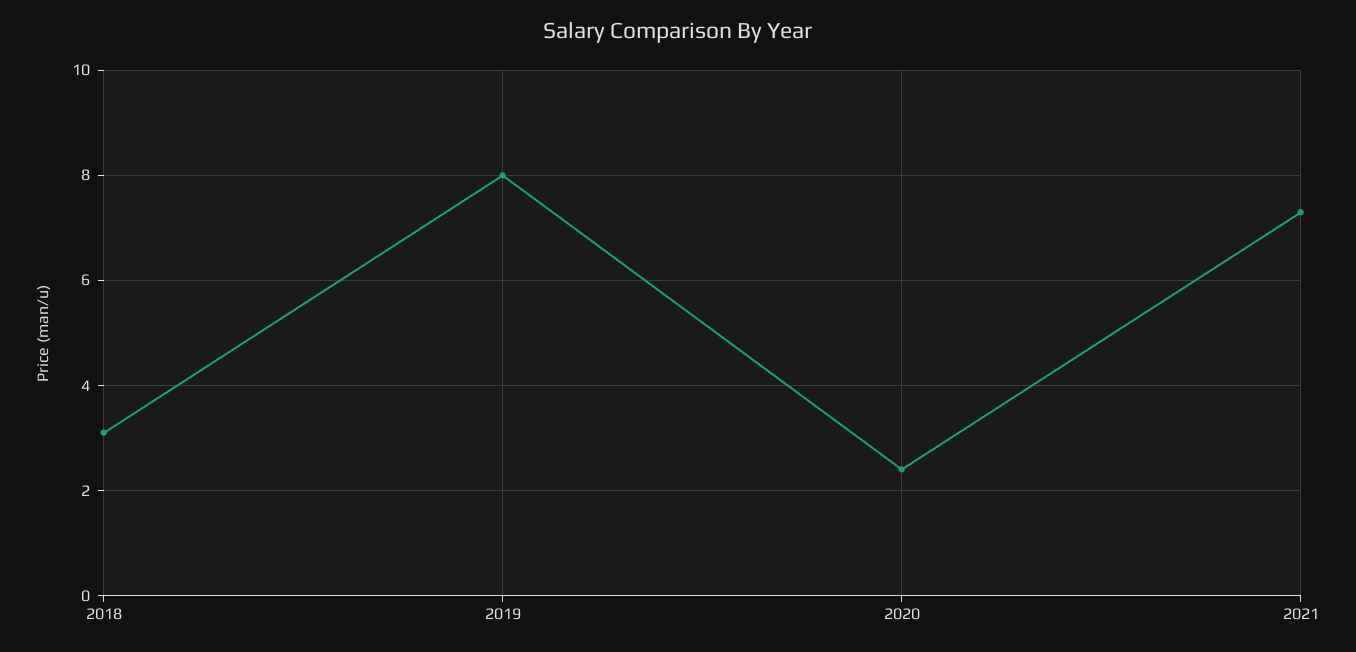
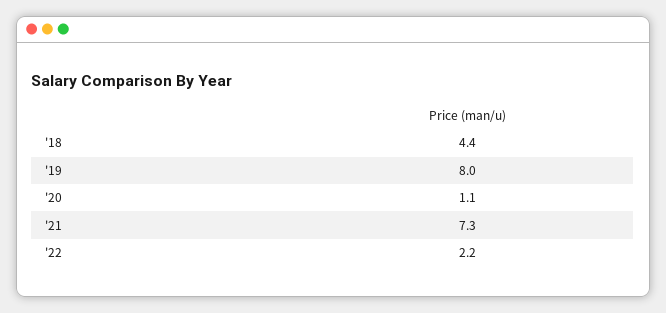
2018: 3 -> 4.4
2020: 2.5 -> 1.1
'22: none -> 2.2

